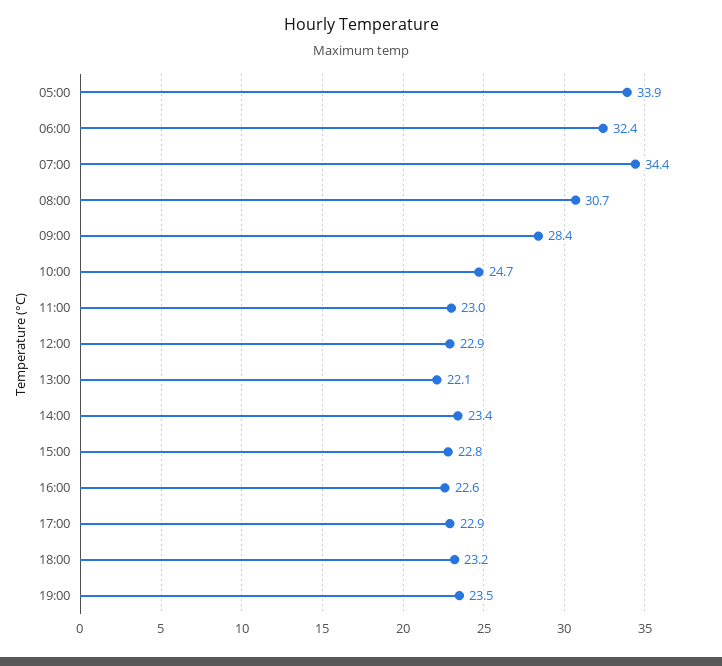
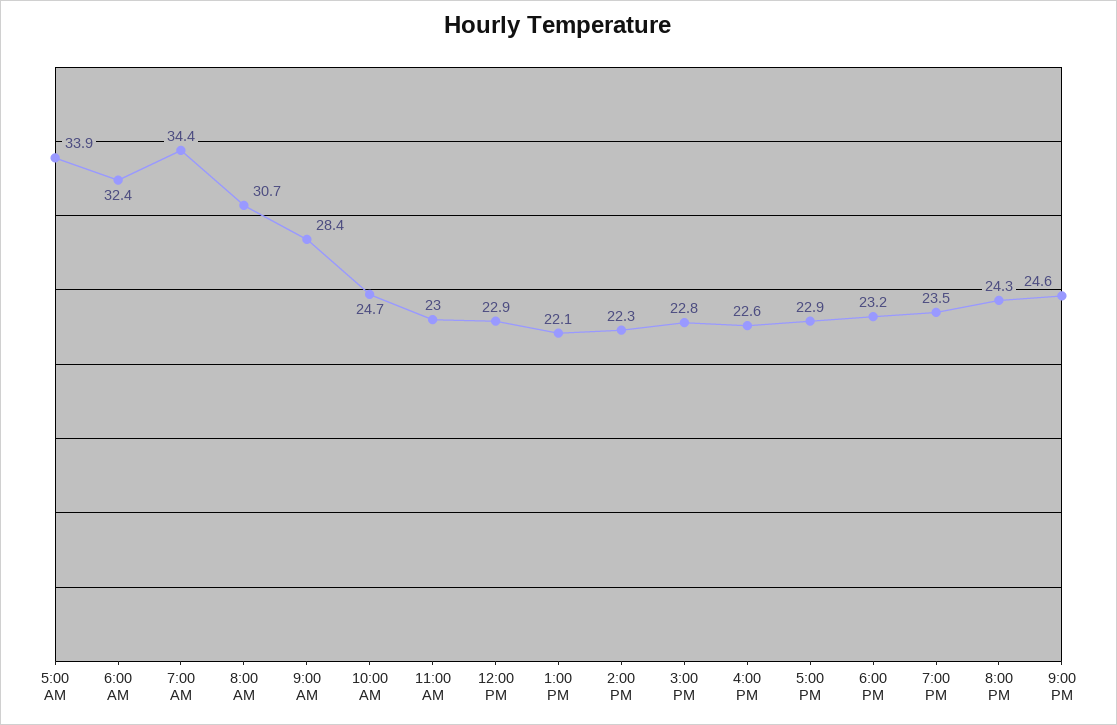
14:00: 23.4 -> 22.3
8:00 PM: none -> 24.3
9:00 PM: none -> 24.6

